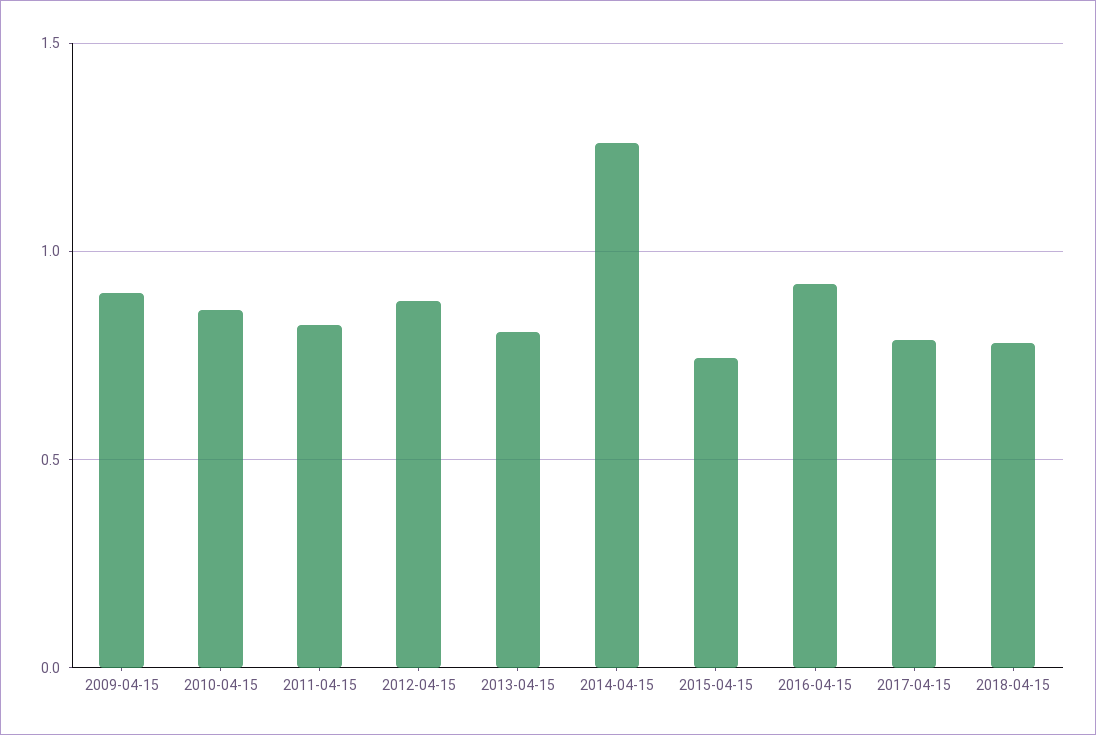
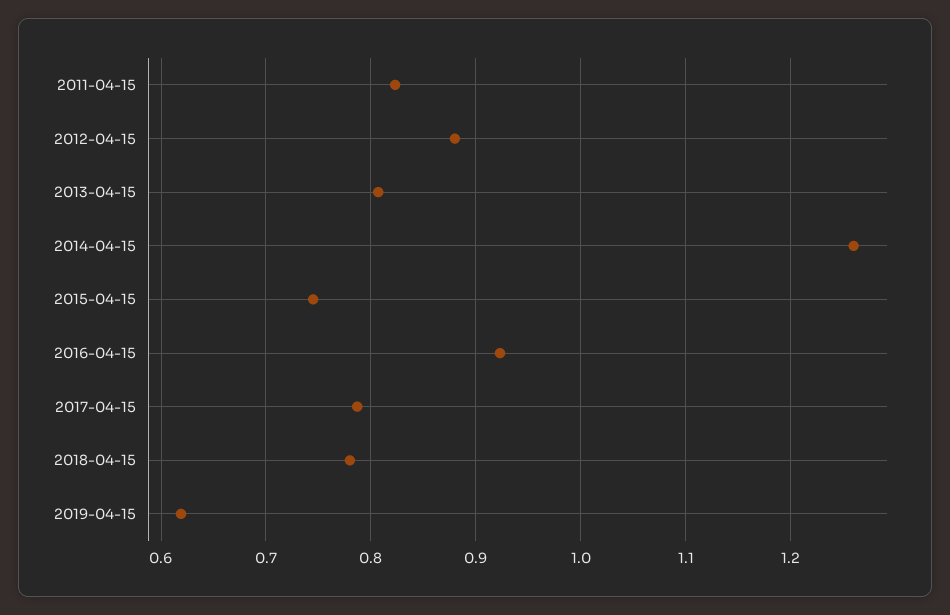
2009-04-15: 0.9 -> none
2010-04-15: 0.85 -> none
2019-04-15: none -> 0.62

